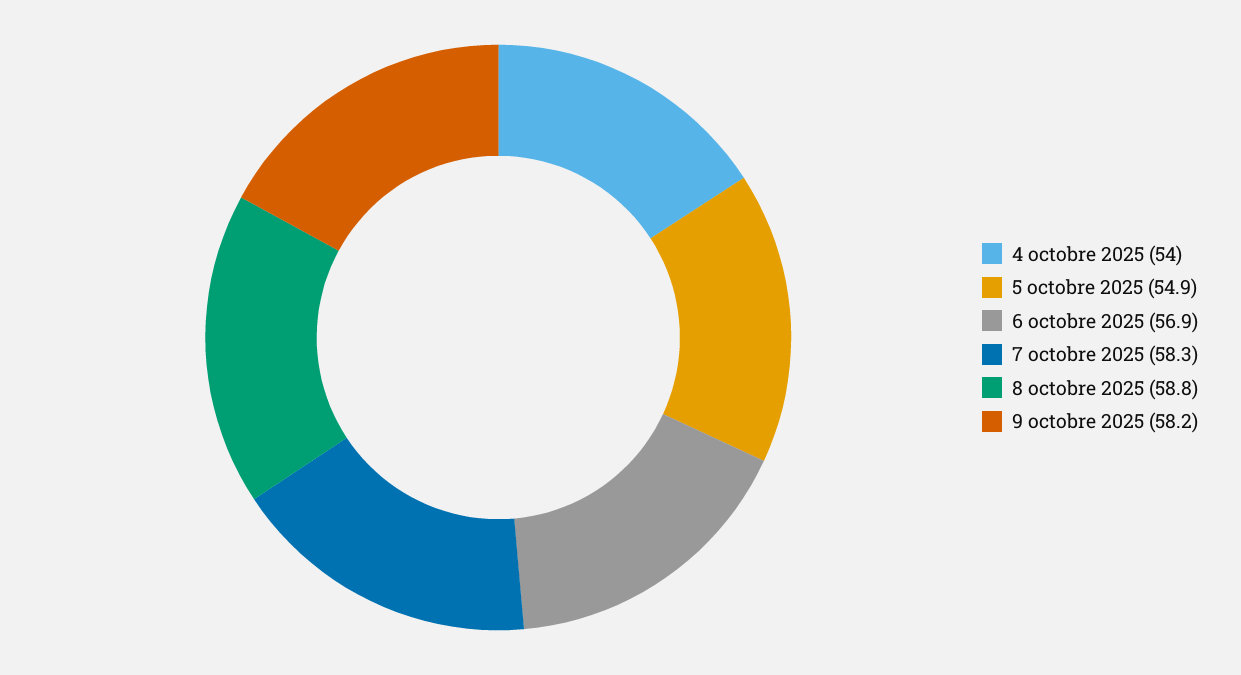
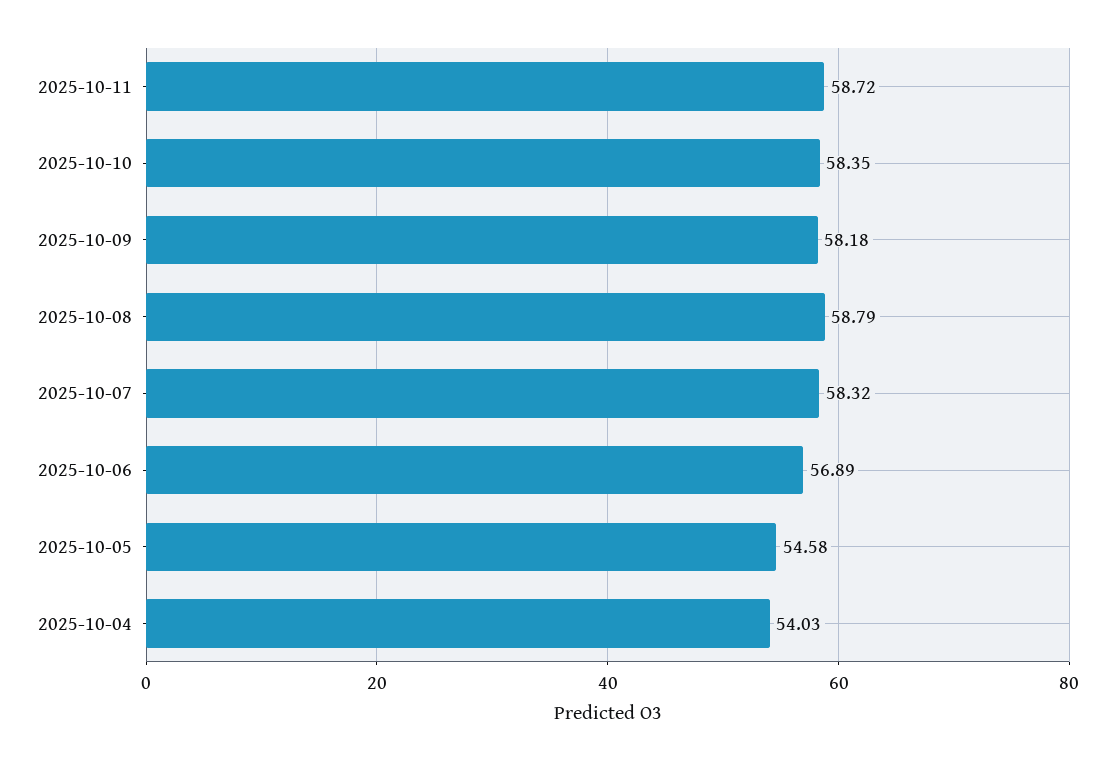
5 octobre 2025: 54.9 -> 54.58
2025-10-11: none -> 58.72
2025-10-10: none -> 58.35

